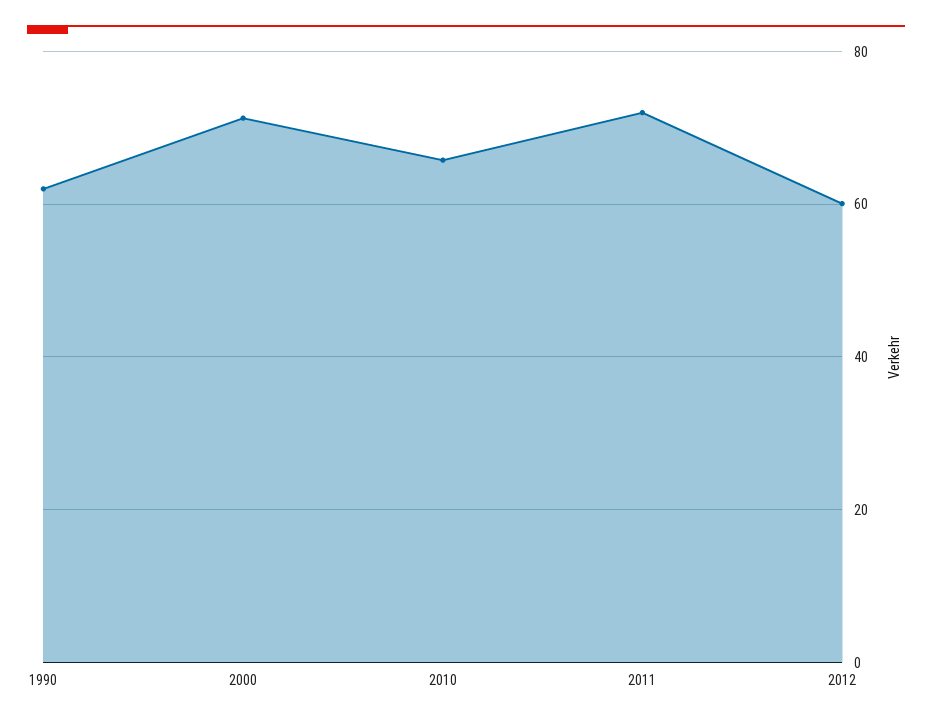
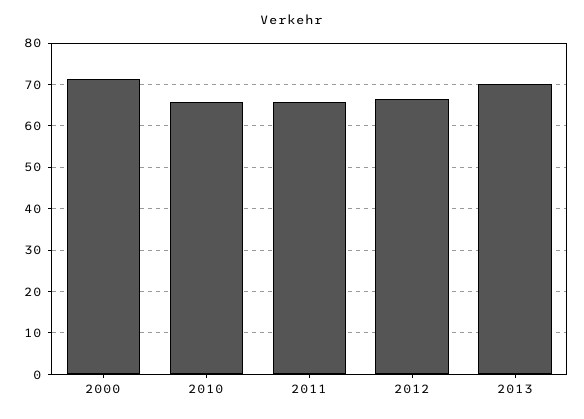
1990: 62 -> none
2011: 72 -> 66
2012: 60 -> 66
2013: none -> 70

